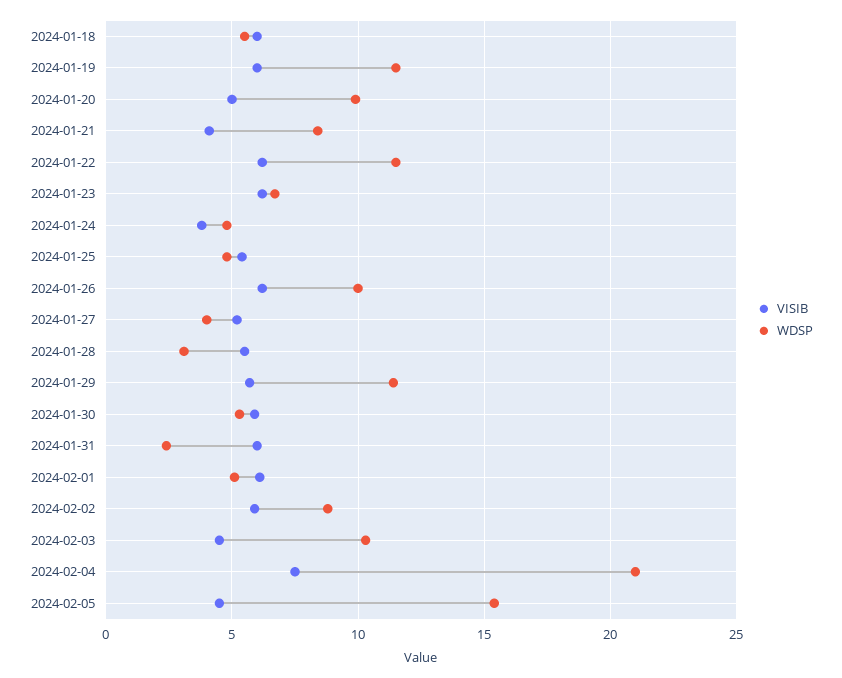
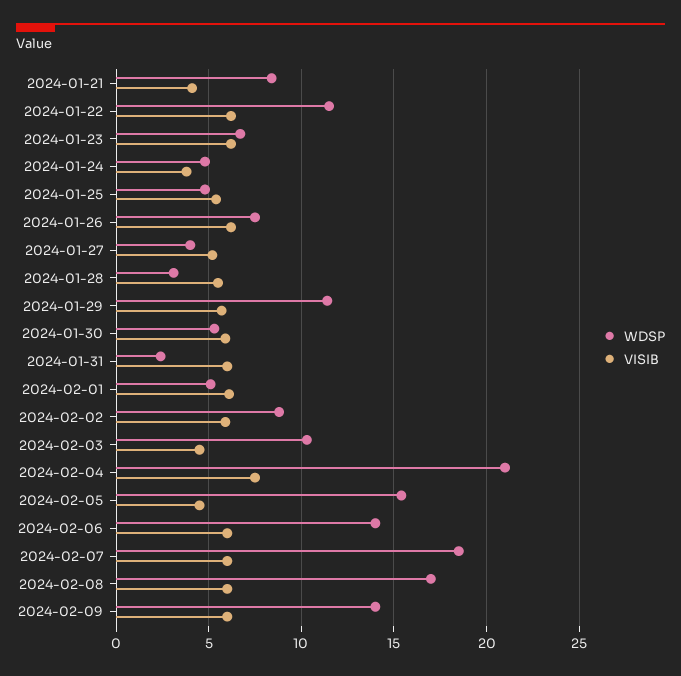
VISIB, 2024-01-18: 6 -> none
WDSP, 2024-01-18: 5.5 -> none
VISIB, 2024-01-19: 6 -> none
WDSP, 2024-01-19: 11.5 -> none
VISIB, 2024-01-20: 5 -> none
WDSP, 2024-01-20: 10 -> none
WDSP, 2024-01-26: 10 -> 7.5
WDSP, 2024-02-06: none -> 14
VISIB, 2024-02-06: none -> 6
WDSP, 2024-02-07: none -> 18.5
VISIB, 2024-02-07: none -> 6
WDSP, 2024-02-08: none -> 17
VISIB, 2024-02-08: none -> 6
WDSP, 2024-02-09: none -> 14
VISIB, 2024-02-09: none -> 6

